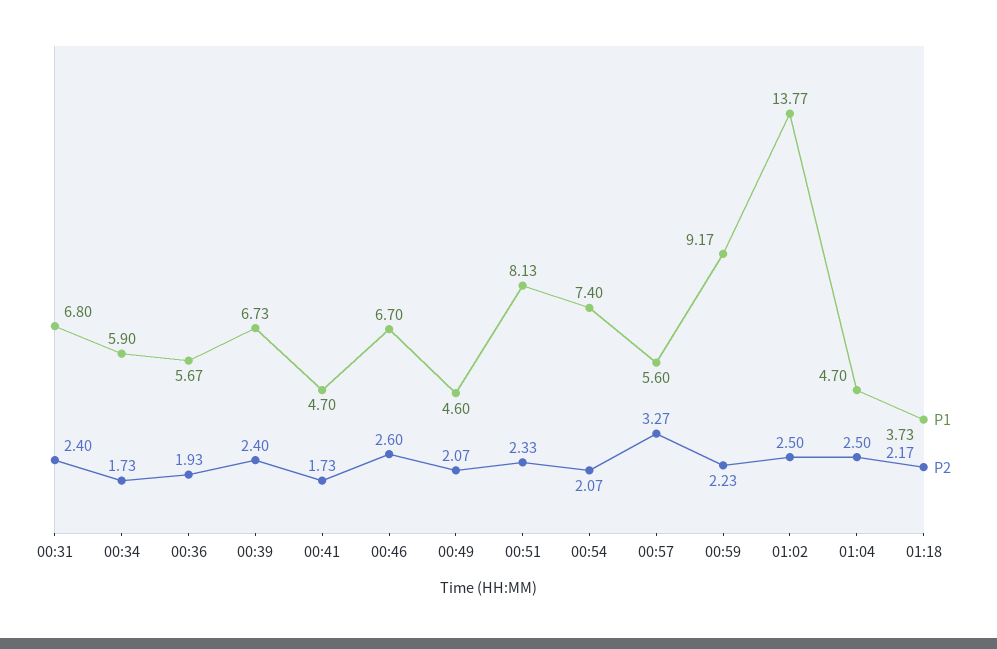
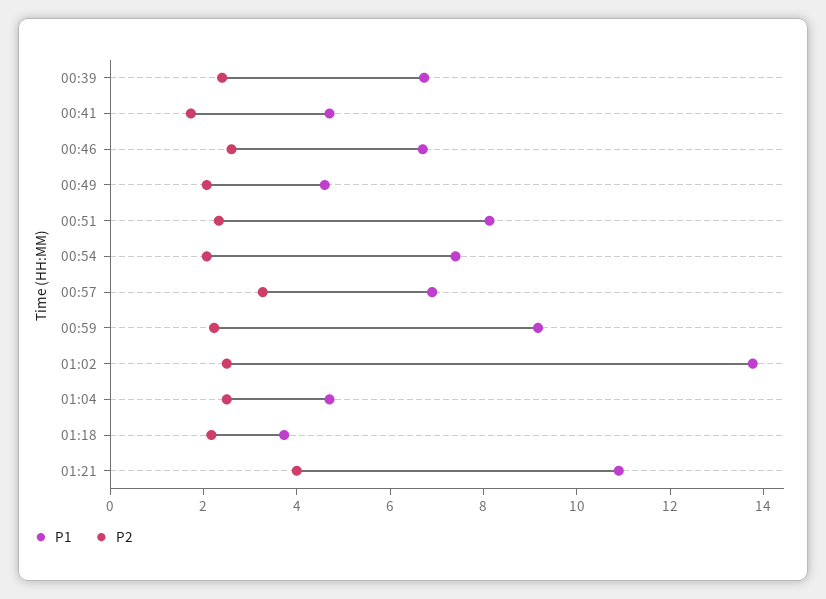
P1, 00:31: 6.8 -> none
P2, 00:31: 2.4 -> none
P1, 00:34: 5.9 -> none
P2, 00:34: 1.73 -> none
P1, 00:36: 5.67 -> none
P2, 00:36: 1.93 -> none
P1, 00:57: 5.6 -> 7
P1, 01:21: none -> 11
P2, 01:21: none -> 4

